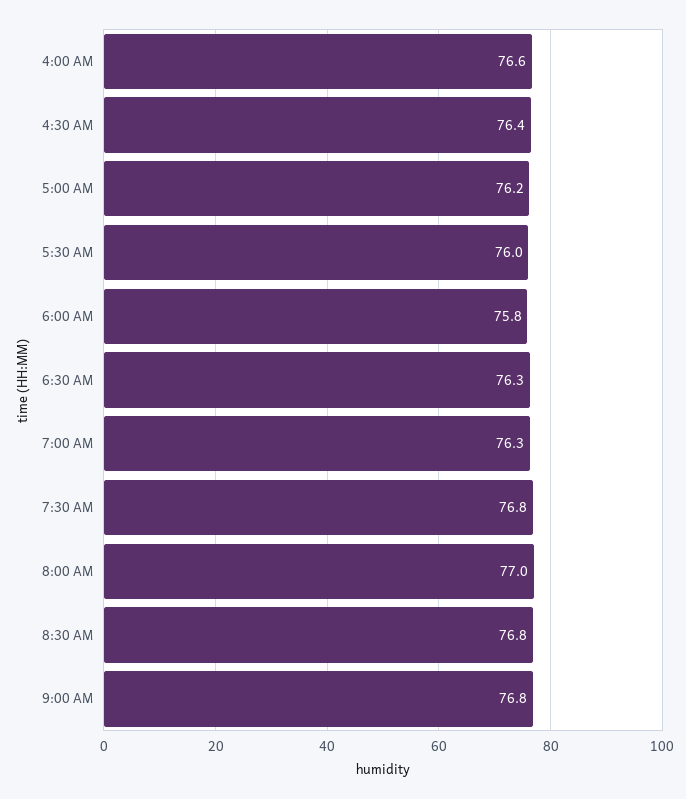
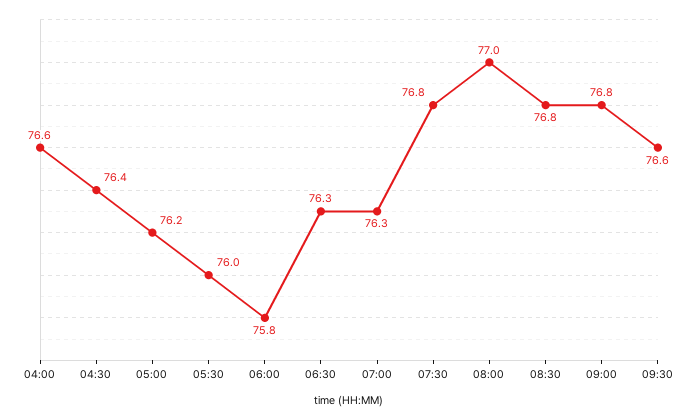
09:30: none -> 76.6

